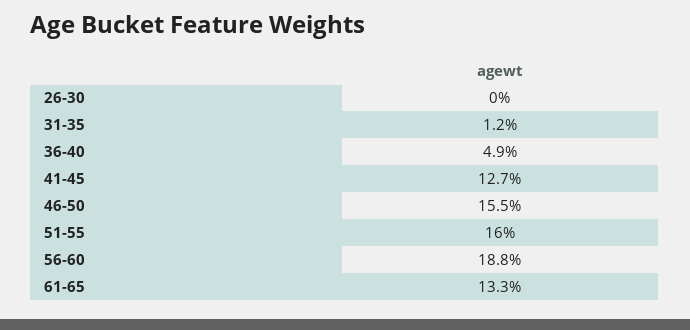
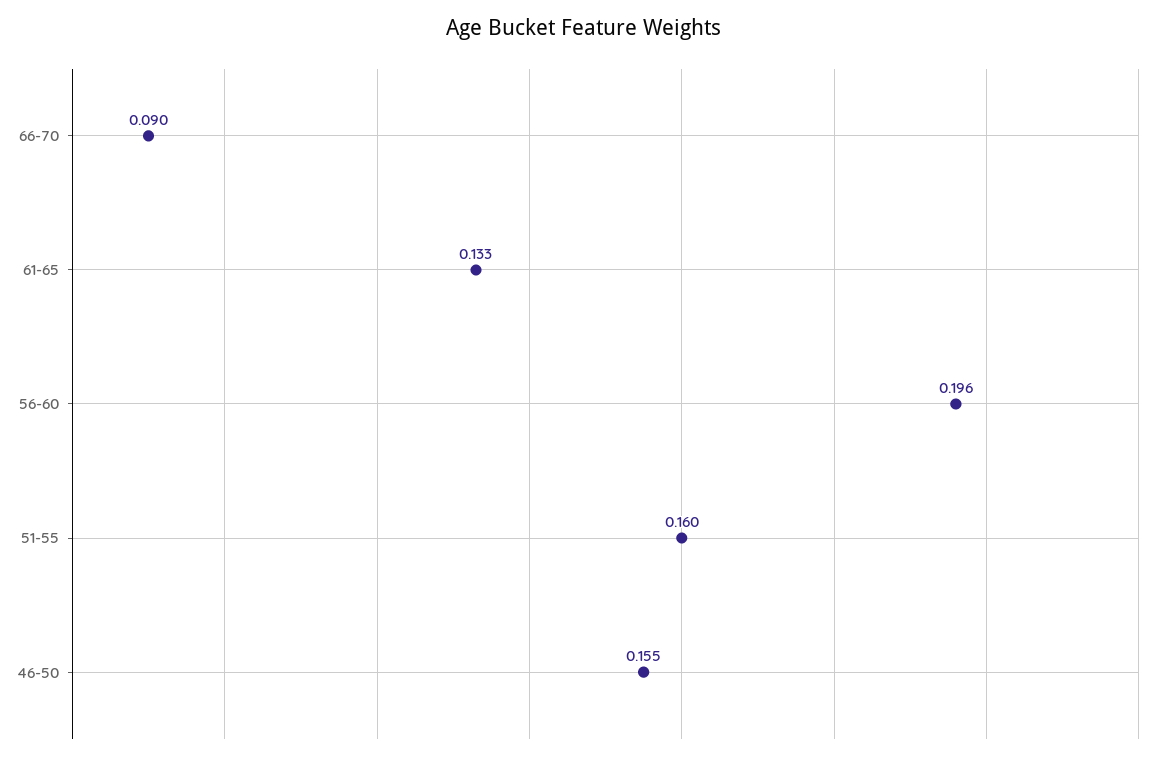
26-30: 0 -> none
31-35: 0.012 -> none
36-40: 0.049 -> none
41-45: 0.127 -> none
56-60: 0.188 -> 0.196
66-70: none -> 0.09

